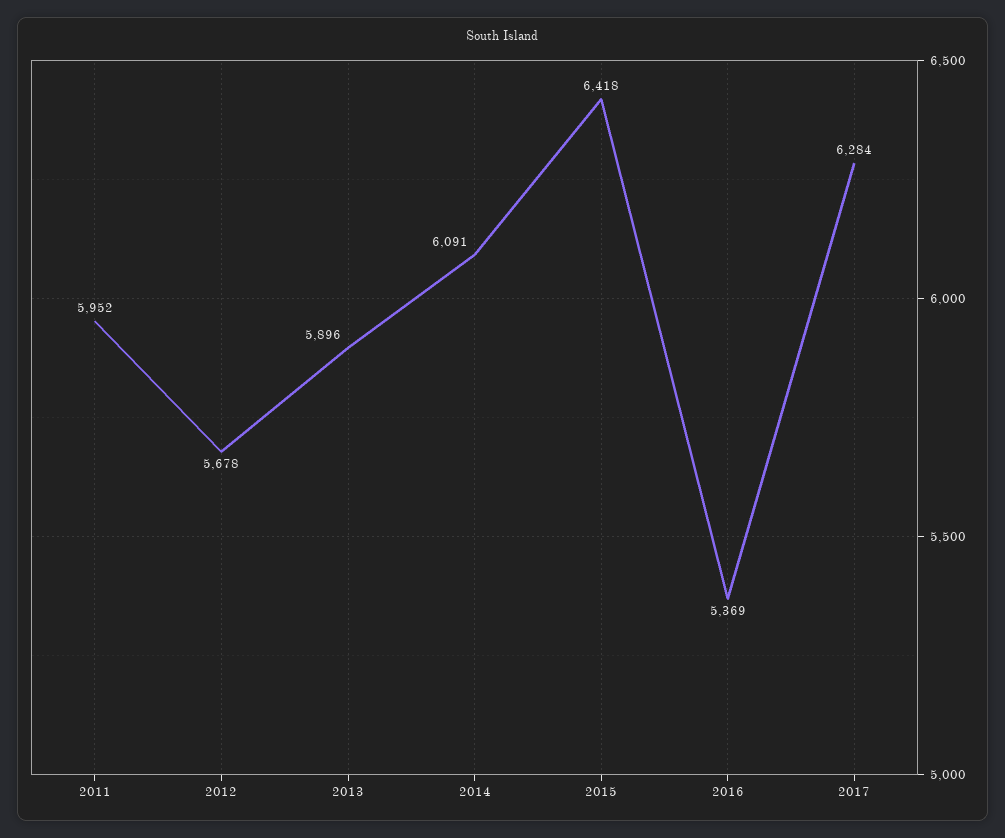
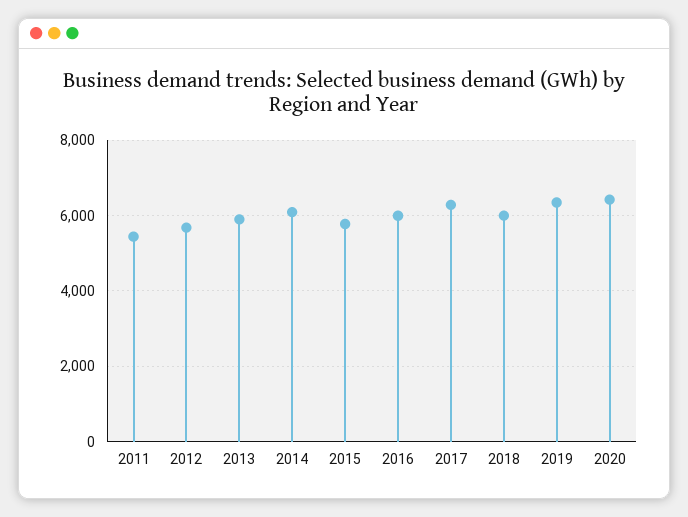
2011: 5952 -> 5400
2015: 6418 -> 5800
2016: 5369 -> 6000
2018: none -> 6000
2019: none -> 6400
2020: none -> 6400

